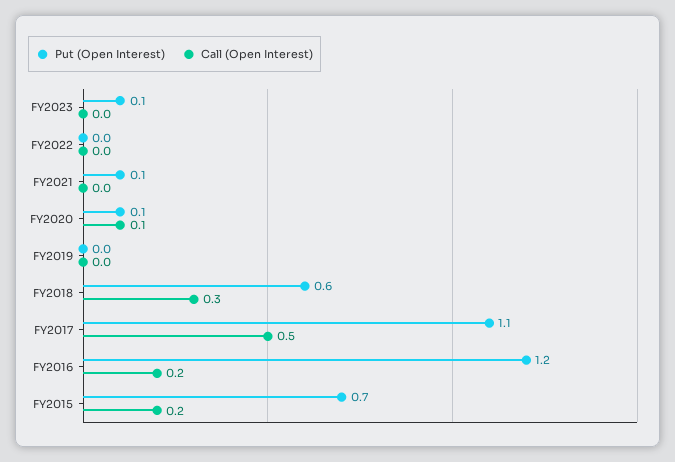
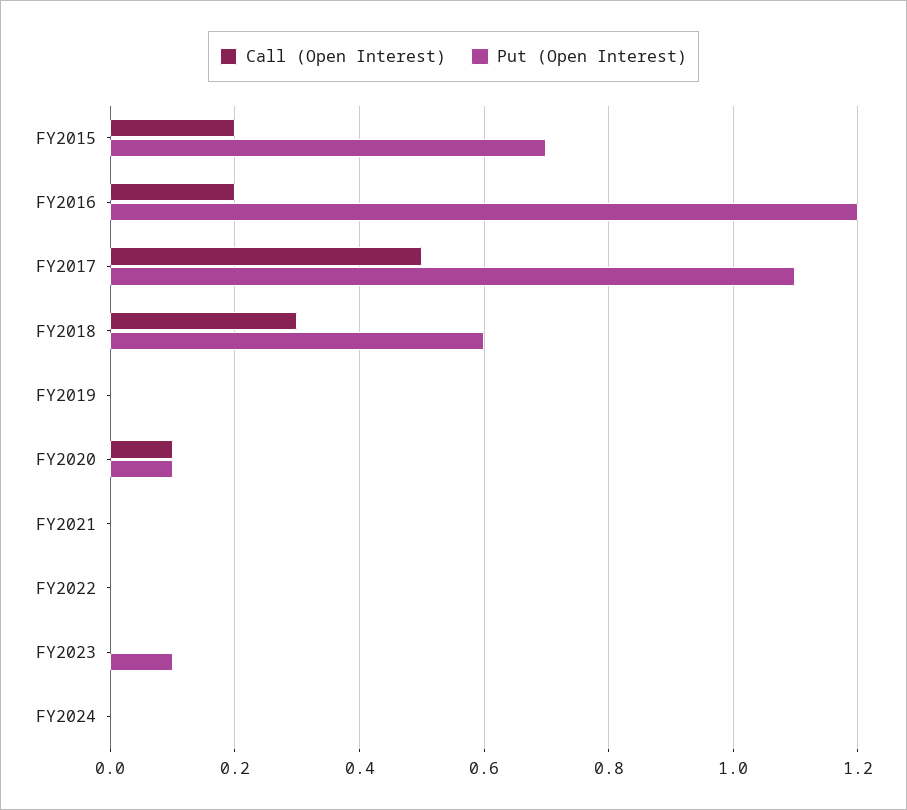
Put (Open Interest), FY2021: 0.1 -> 0
Call (Open Interest), FY2024: none -> 0
Put (Open Interest), FY2024: none -> 0

